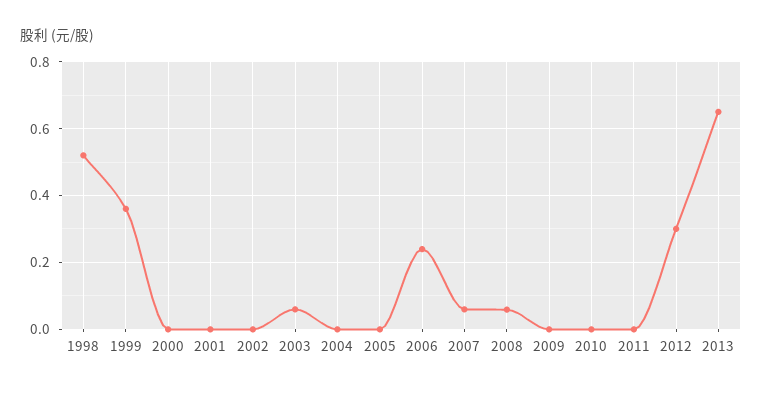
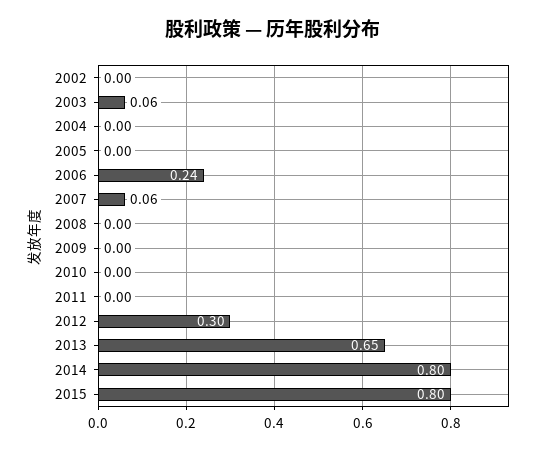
1998: 0.52 -> none
1999: 0.36 -> none
2000: 0 -> none
2001: 0 -> none
2008: 0.06 -> 0
2014: none -> 0.8
2015: none -> 0.8

